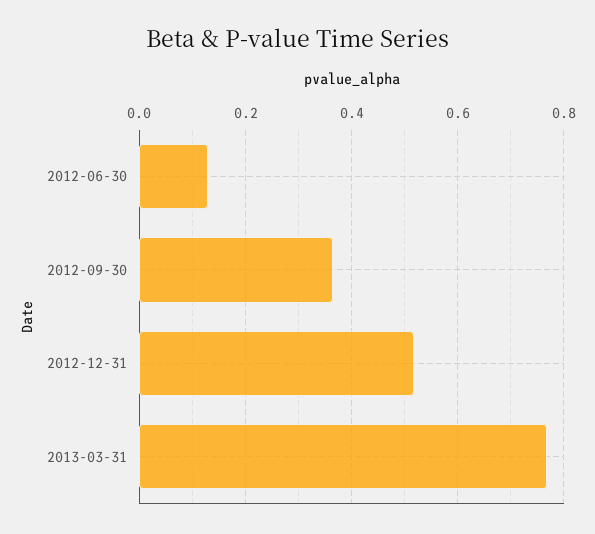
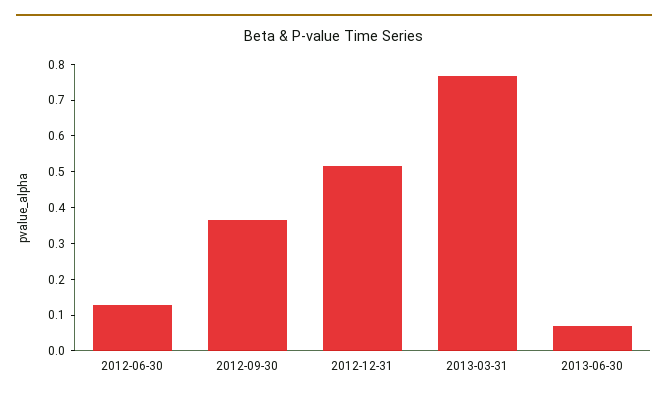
2013-06-30: none -> 0.075

